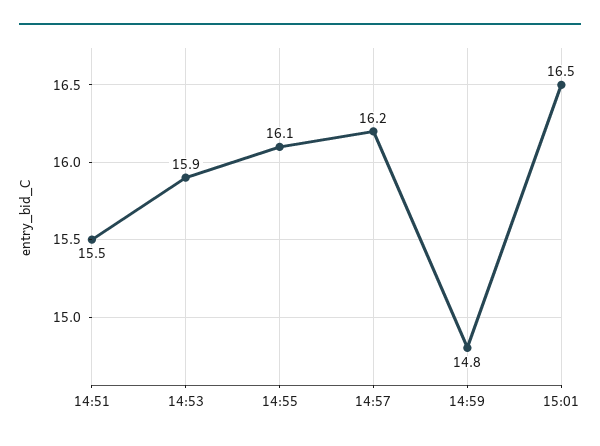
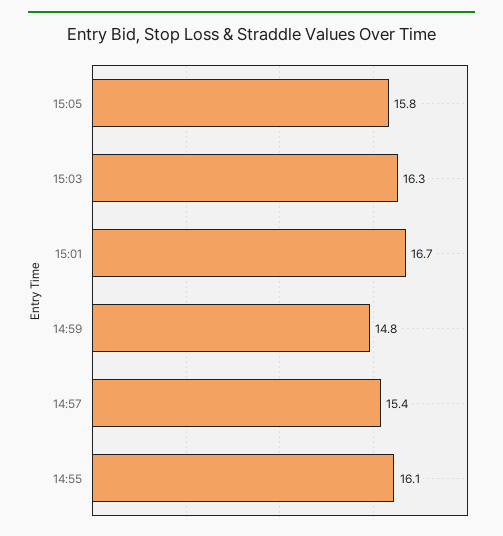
14:51: 15.5 -> none
14:53: 15.9 -> none
14:57: 16.2 -> 15.4
15:01: 16.5 -> 16.7
15:05: none -> 15.8
15:03: none -> 16.3

